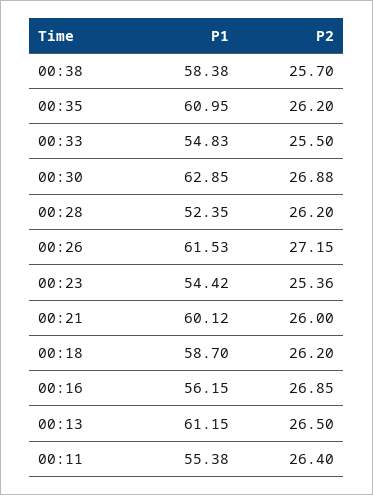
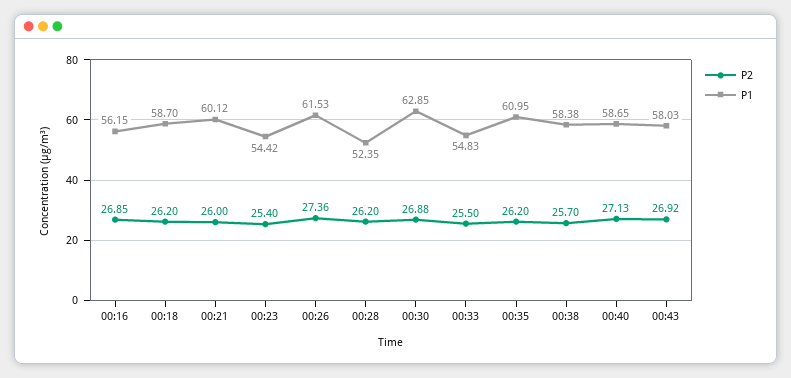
P2, 00:26: 27.15 -> 27.36
P2, 00:23: 25.36 -> 25.4
P1, 00:13: 61.15 -> none
P2, 00:13: 26.5 -> none
P1, 00:11: 55.38 -> none
P2, 00:11: 26.4 -> none
P2, 00:40: none -> 27.13
P1, 00:40: none -> 58.65
P2, 00:43: none -> 26.92
P1, 00:43: none -> 58.03

